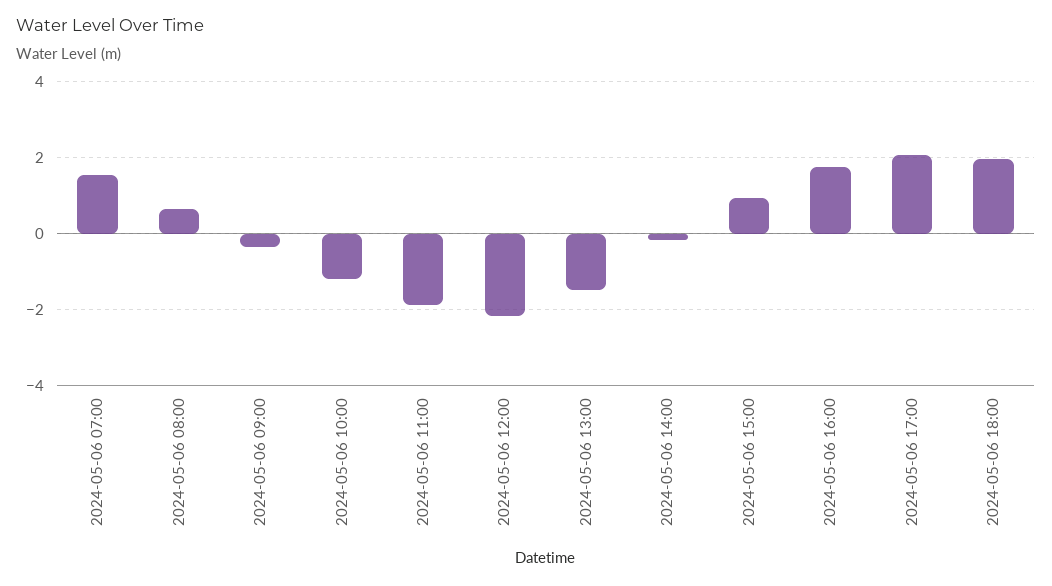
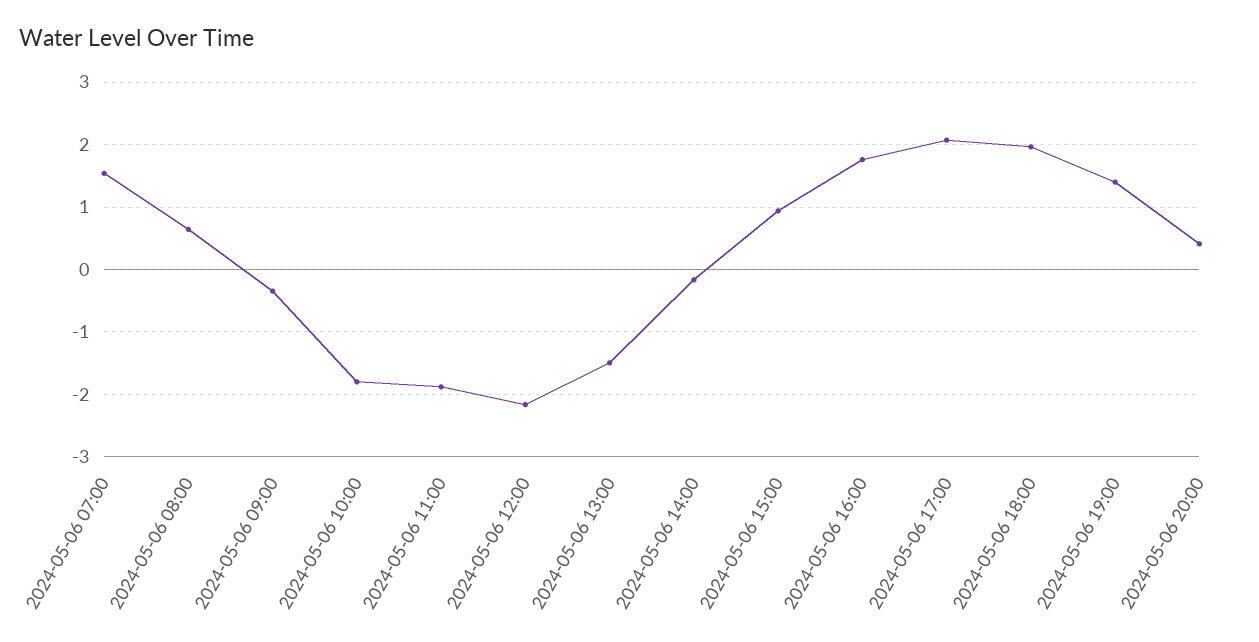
2024-05-06 10:00: -1.2 -> -1.8
2024-05-06 19:00: none -> 1.4
2024-05-06 20:00: none -> 0.4

